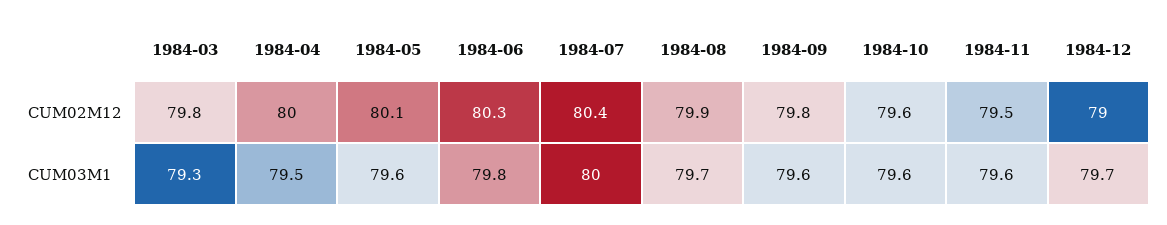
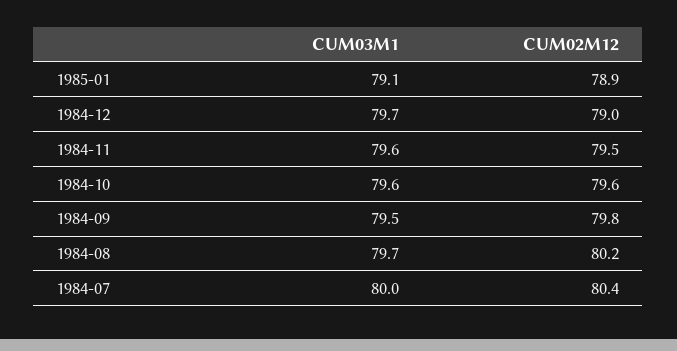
1984-03, CUM02M12: 79.8 -> none
1984-04, CUM02M12: 80 -> none
1984-05, CUM02M12: 80.1 -> none
1984-06, CUM02M12: 80.3 -> none
1984-08, CUM02M12: 79.9 -> 80.2
1984-03, CUM03M1: 79.3 -> none
1984-04, CUM03M1: 79.5 -> none
1984-05, CUM03M1: 79.6 -> none
1984-06, CUM03M1: 79.8 -> none
1984-09, CUM03M1: 79.6 -> 79.5
1985-01, CUM03M1: none -> 79.1
1985-01, CUM02M12: none -> 78.9

